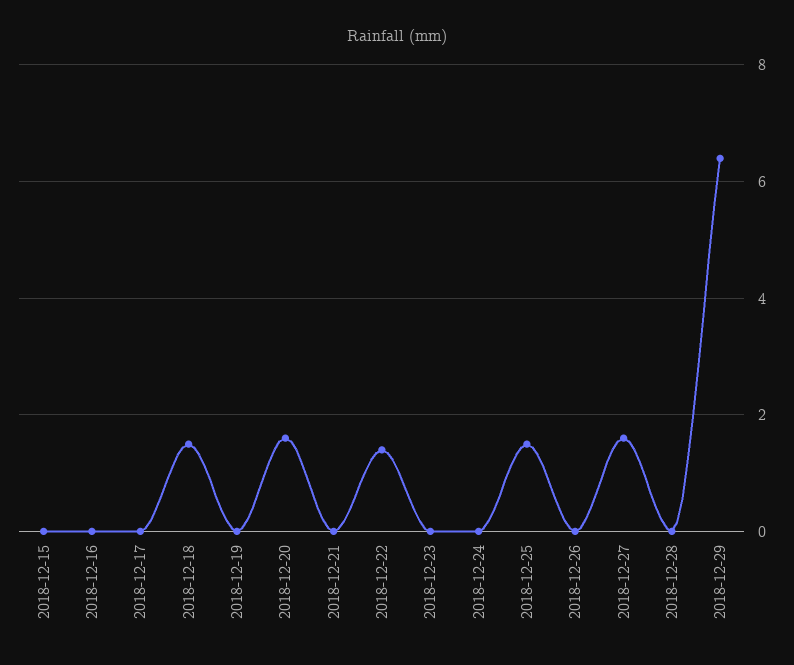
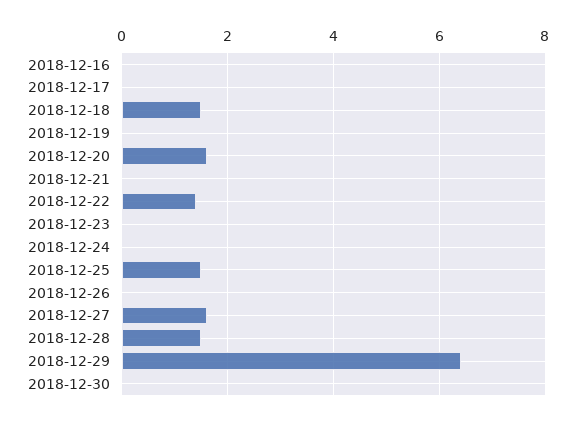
2018-12-15: 0 -> none
2018-12-28: 0 -> 1.5
2018-12-30: none -> 0

